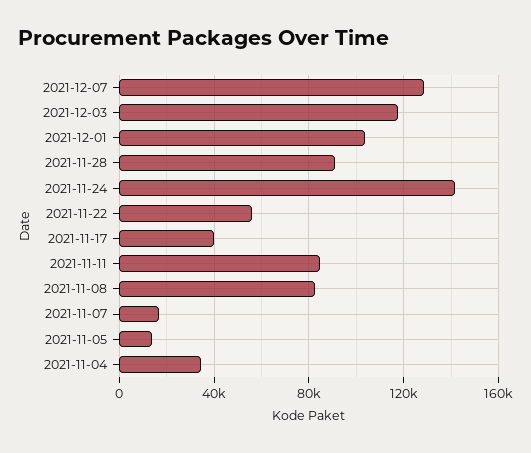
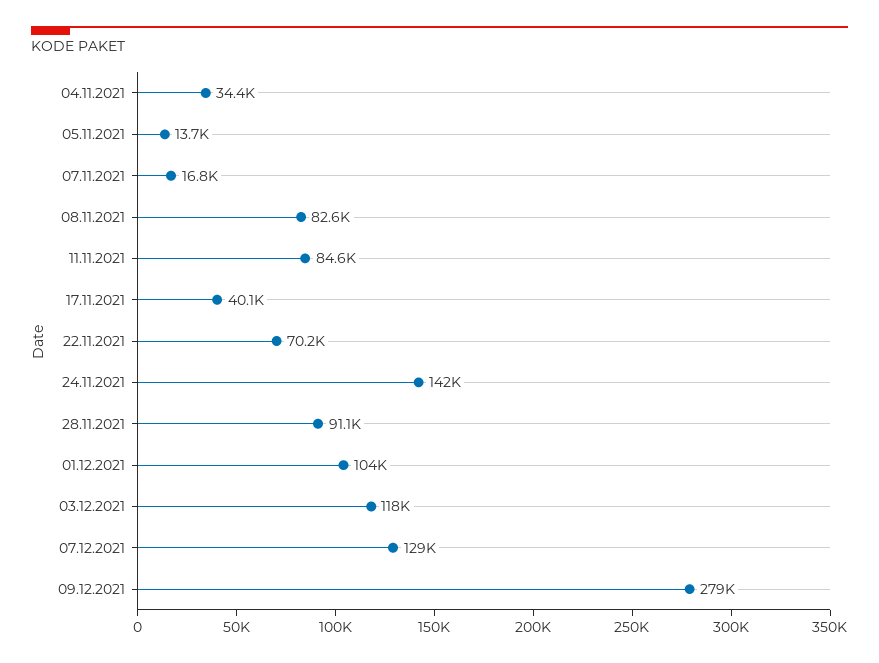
2021-11-22: 55000 -> 70200
09.12.2021: none -> 279000

